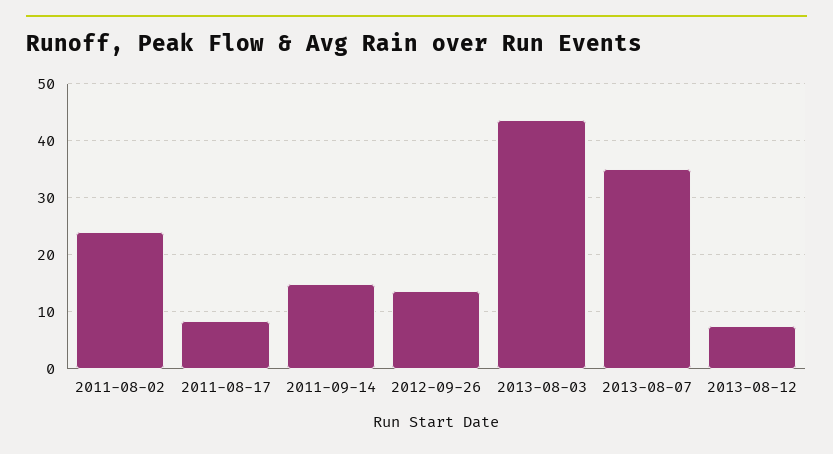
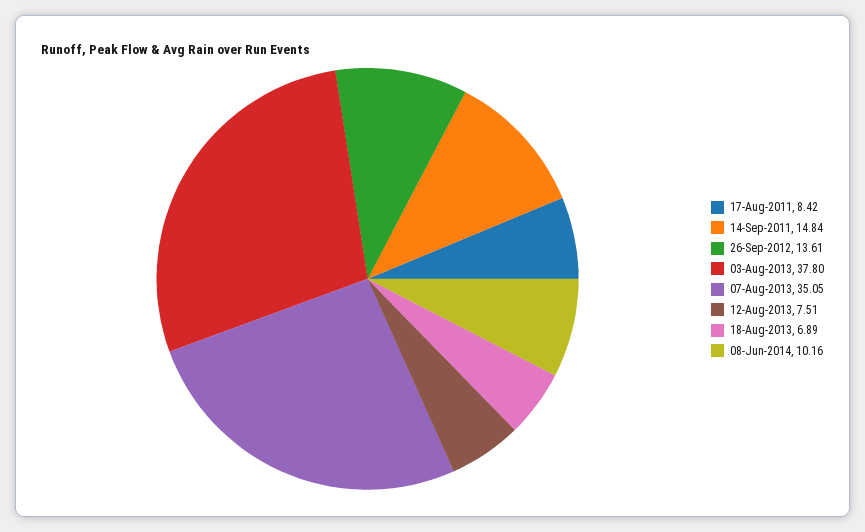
2011-08-02: 24 -> none
2013-08-03: 44 -> 37.8
18-Aug-2013: none -> 6.89
08-Jun-2014: none -> 10.16

